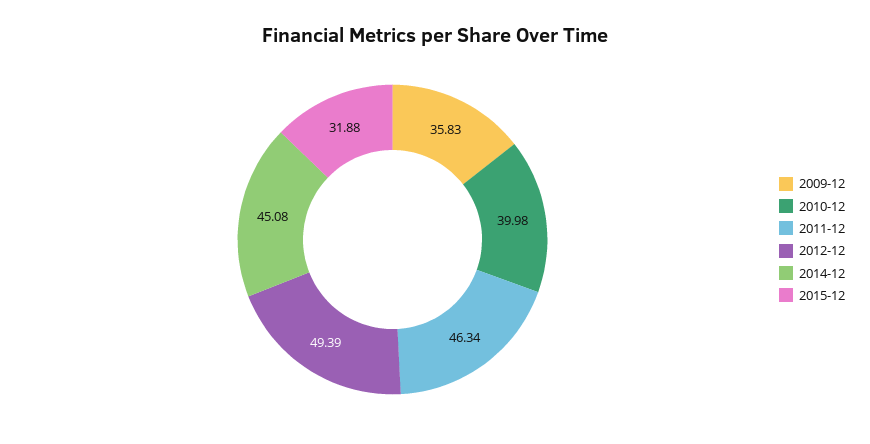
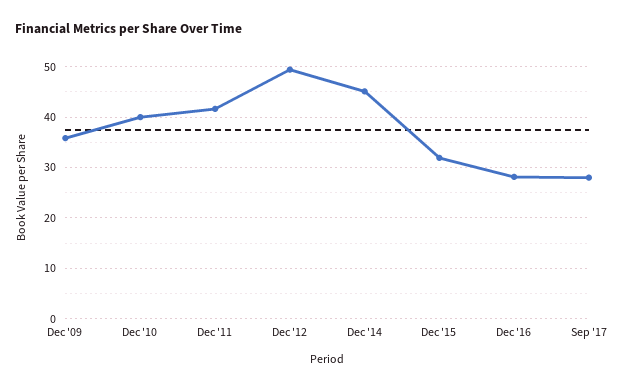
2011-12: 46.34 -> 42
Dec '16: none -> 28
Sep '17: none -> 28

